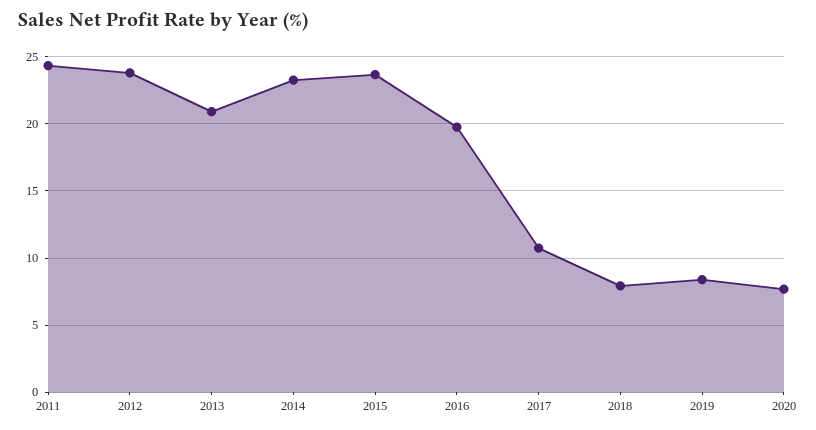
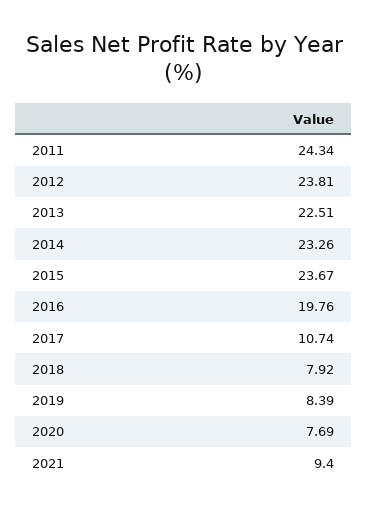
2013: 21 -> 22.51
2021: none -> 9.4

